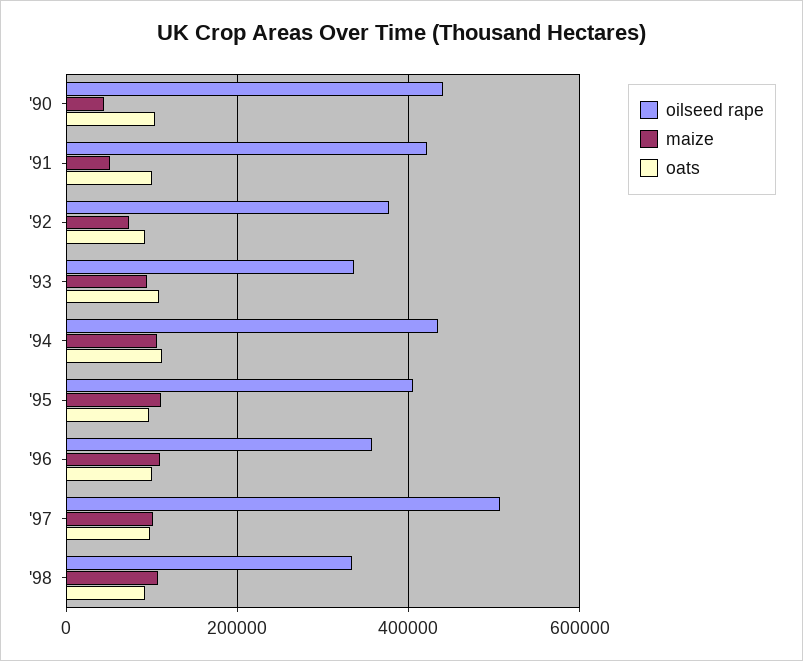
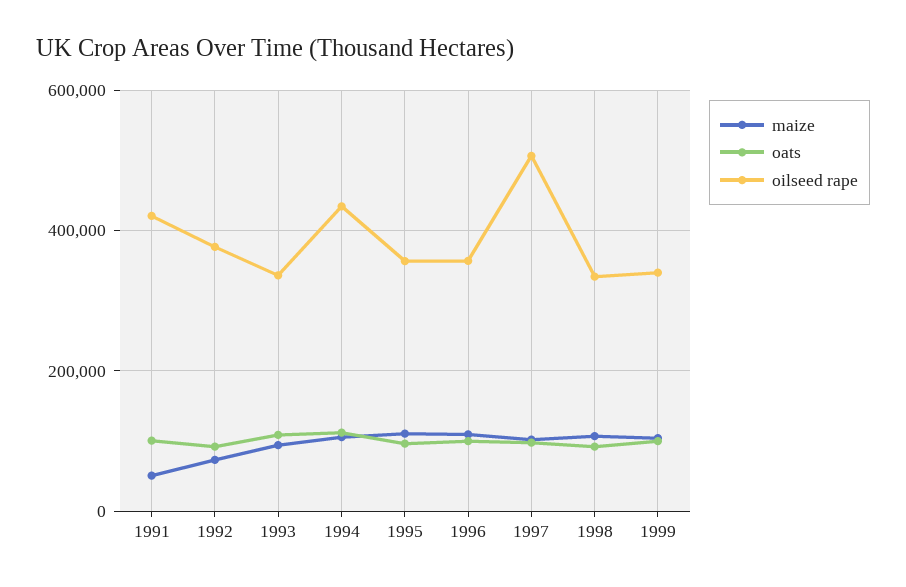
oilseed rape, '90: 440000 -> none
maize, '90: 40000 -> none
oats, '90: 100000 -> none
oilseed rape, '95: 400000 -> 360000
maize, 1999: none -> 100000
oats, 1999: none -> 100000
oilseed rape, 1999: none -> 340000

